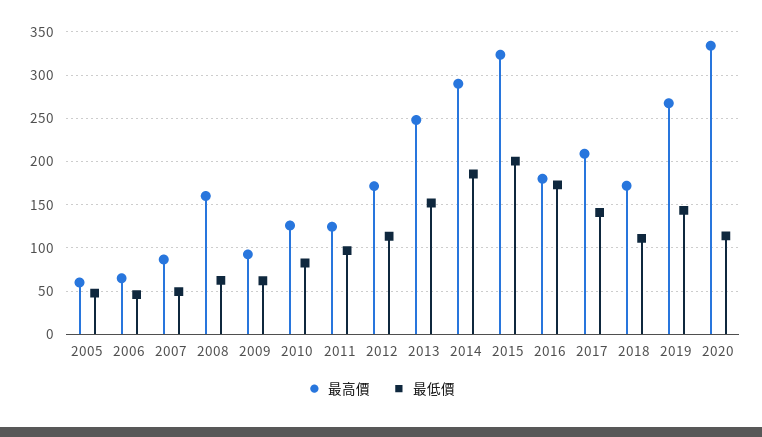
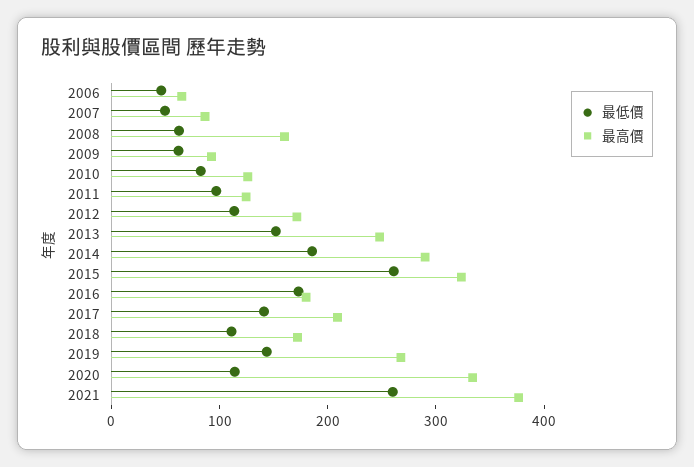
最高價, 2005: 60 -> none
最低價, 2005: 50 -> none
最低價, 2015: 200 -> 260
最低價, 2021: none -> 260
最高價, 2021: none -> 380

